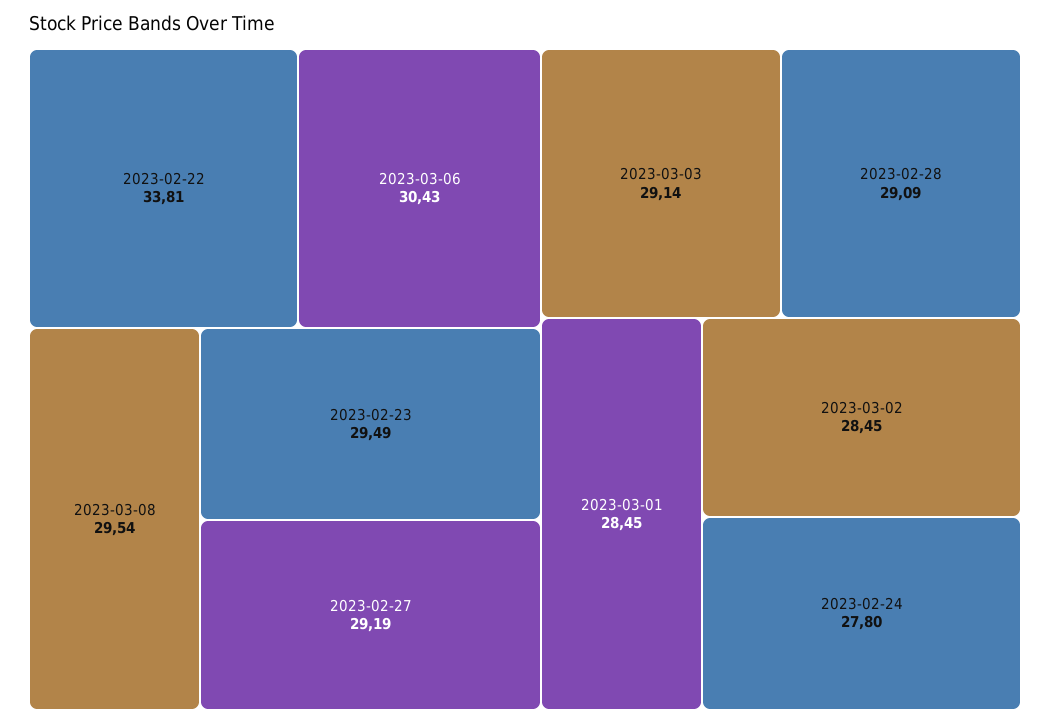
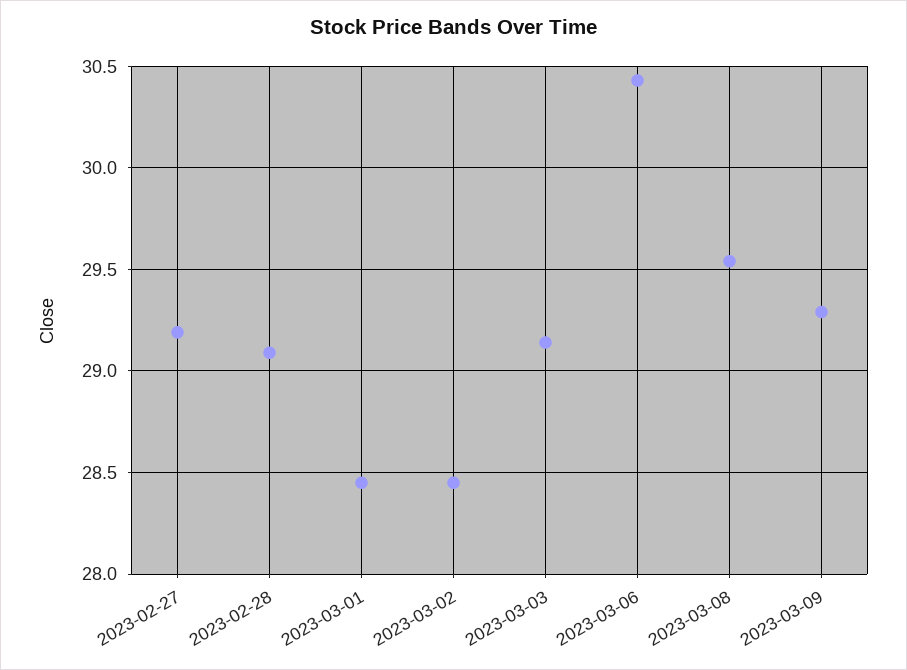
2023-02-22: 33.81 -> none
2023-02-23: 29.49 -> none
2023-02-24: 27.8 -> none
2023-03-09: none -> 29.3

